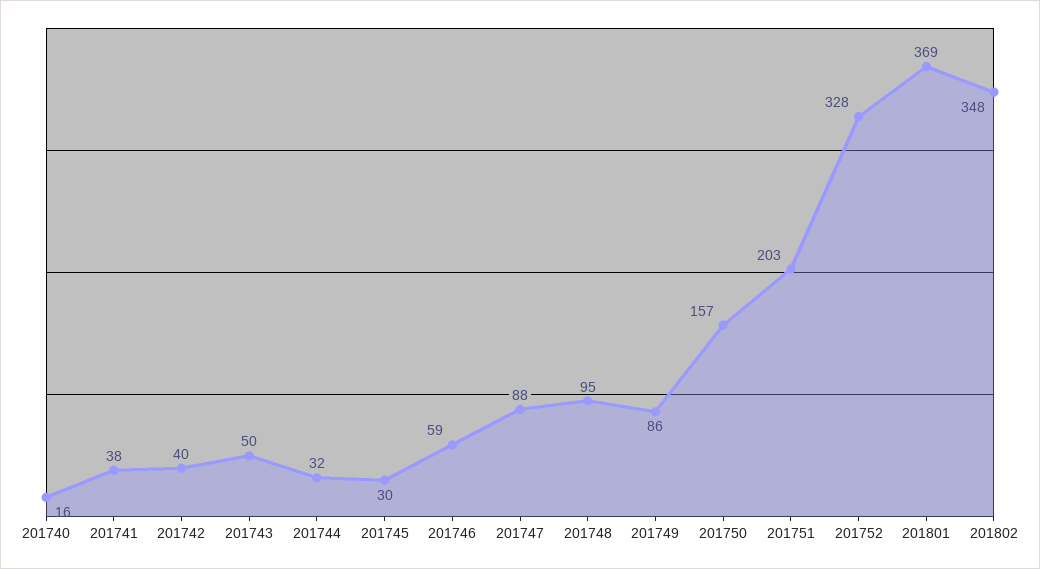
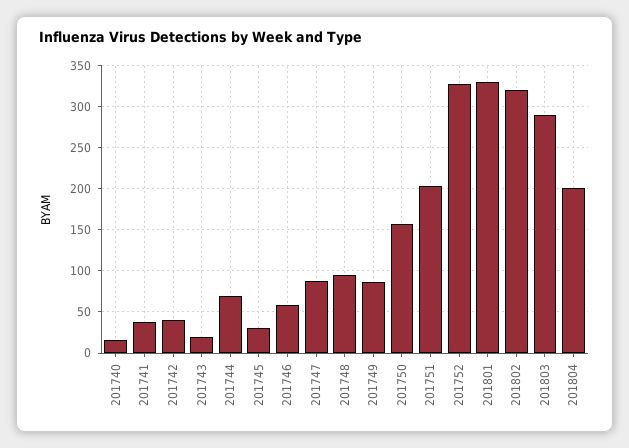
201743: 50 -> 20
201744: 32 -> 70
201801: 369 -> 330
201802: 348 -> 320
201803: none -> 290
201804: none -> 200

